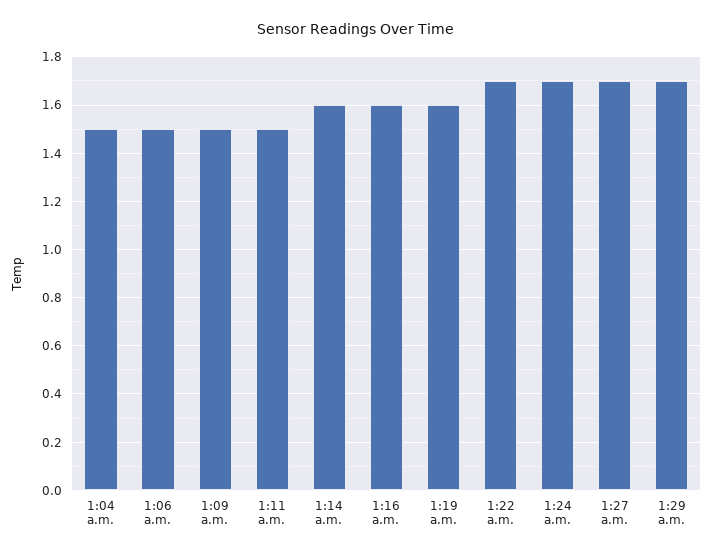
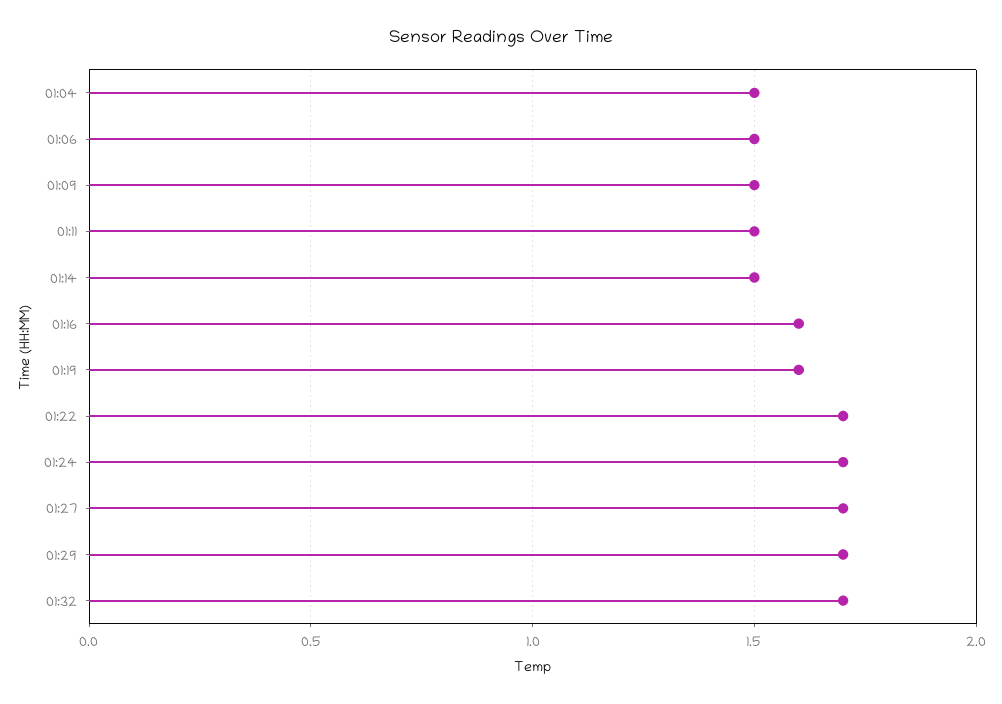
1:14 a.m.: 1.6 -> 1.5
01:32: none -> 1.7

